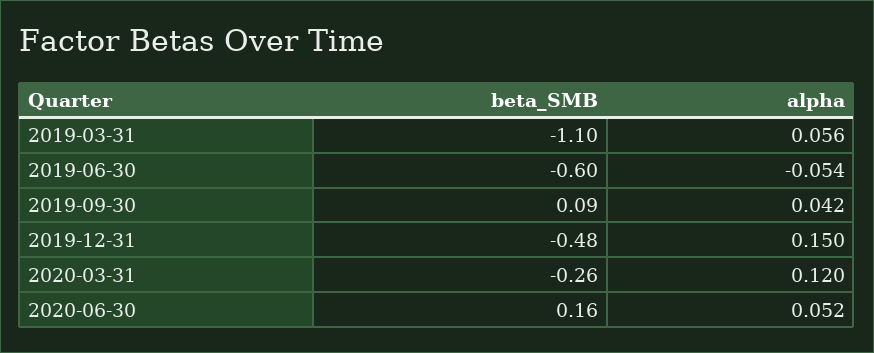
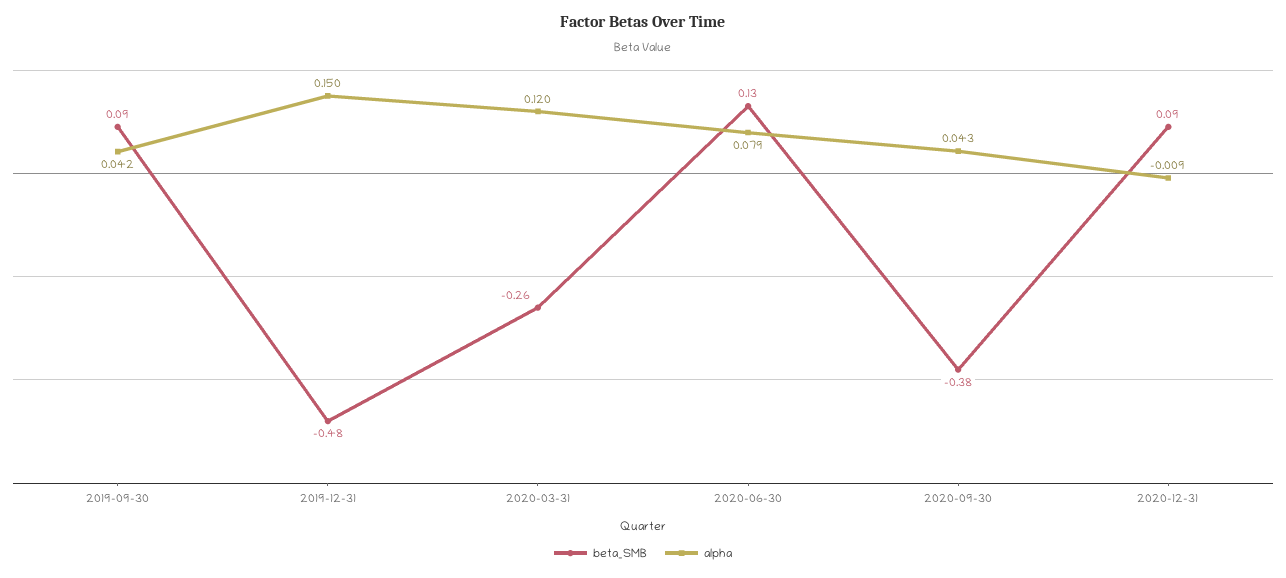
beta_SMB, 2019-03-31: -1.1 -> none
alpha, 2019-03-31: 0.056 -> none
beta_SMB, 2019-06-30: -0.6 -> none
alpha, 2019-06-30: -0.054 -> none
beta_SMB, 2020-06-30: 0.16 -> 0.13
alpha, 2020-06-30: 0.052 -> 0.079
beta_SMB, 2020-09-30: none -> -0.38
alpha, 2020-09-30: none -> 0.043
beta_SMB, 2020-12-31: none -> 0.09
alpha, 2020-12-31: none -> -0.009

